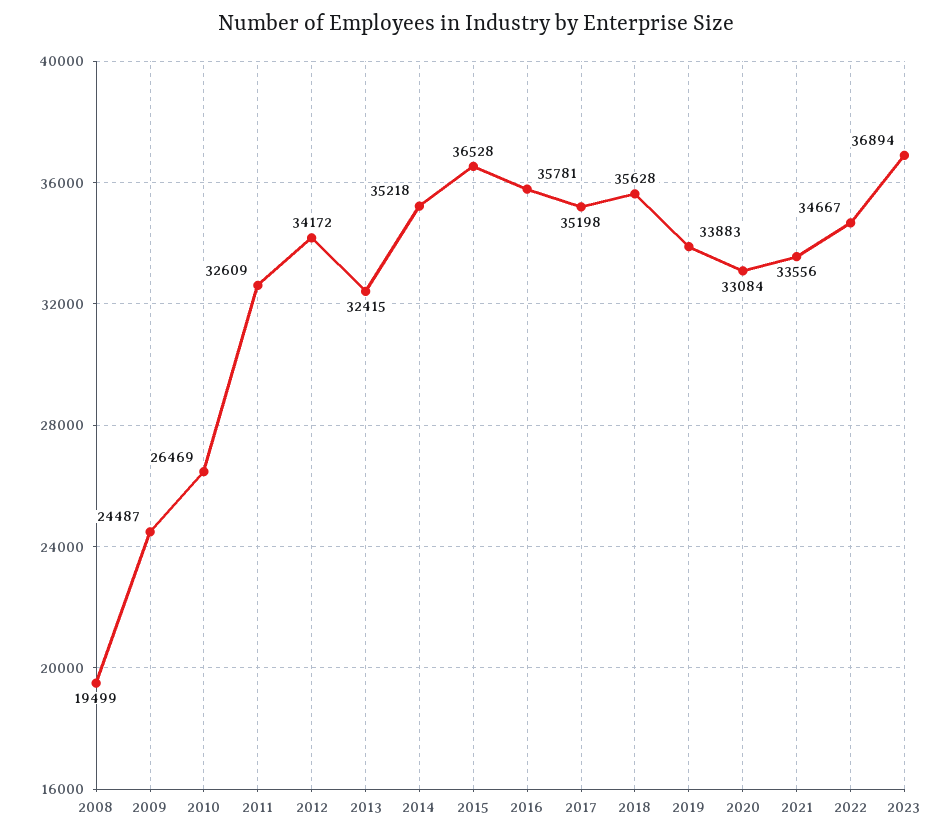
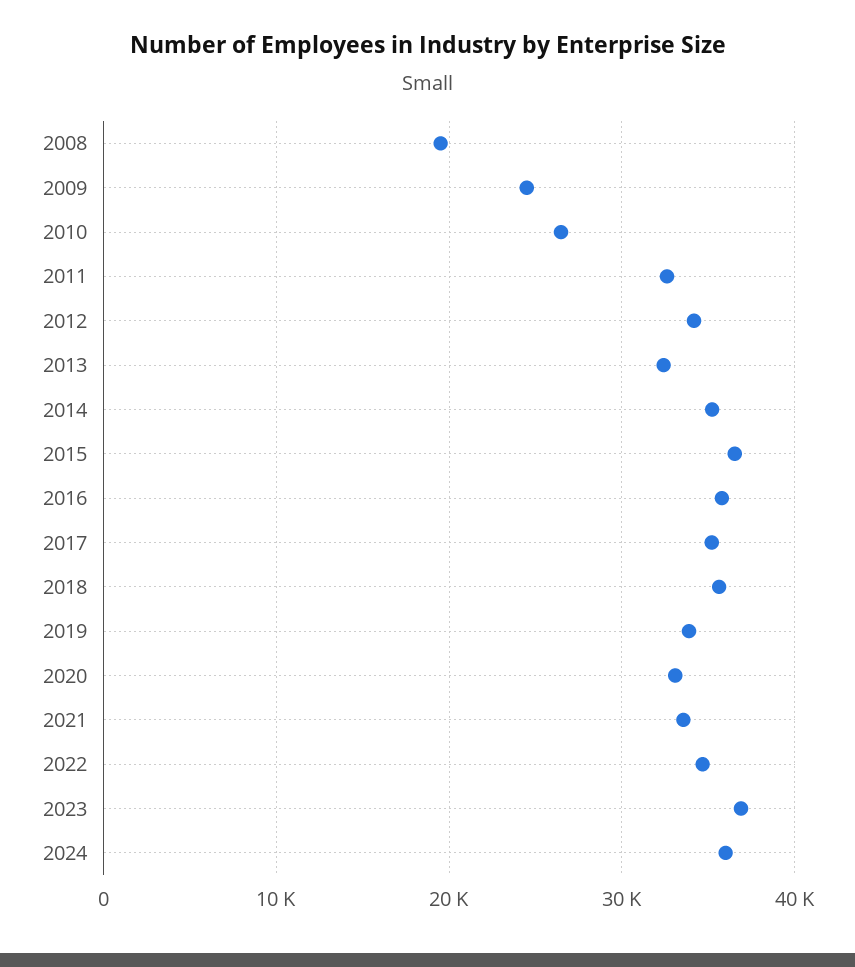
2024: none -> 36000

